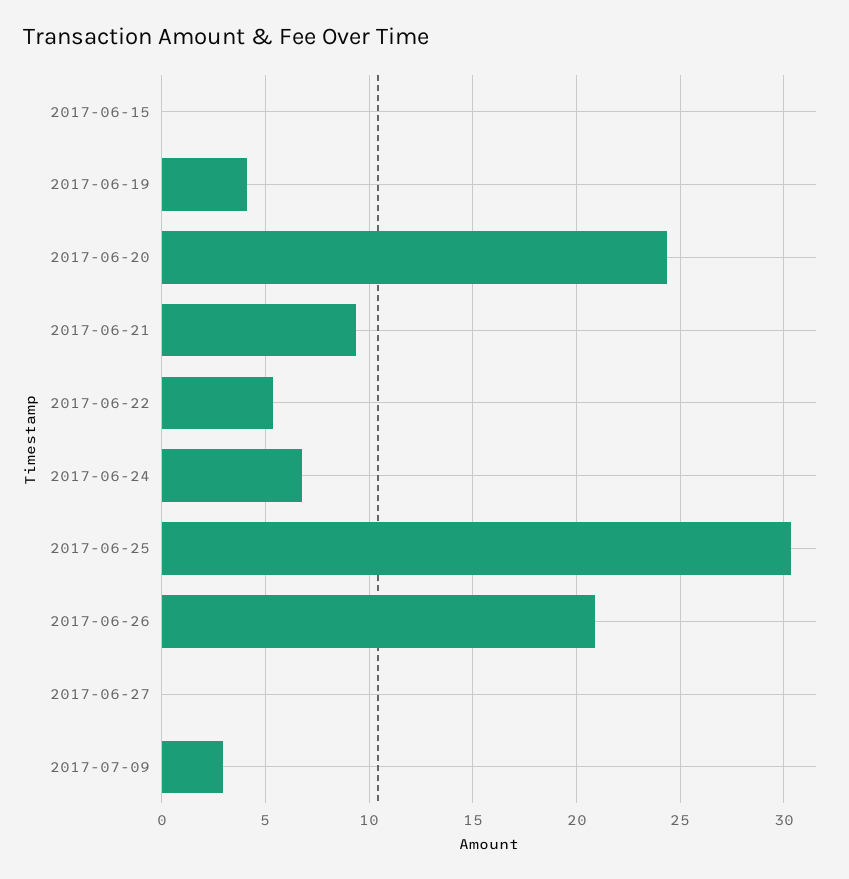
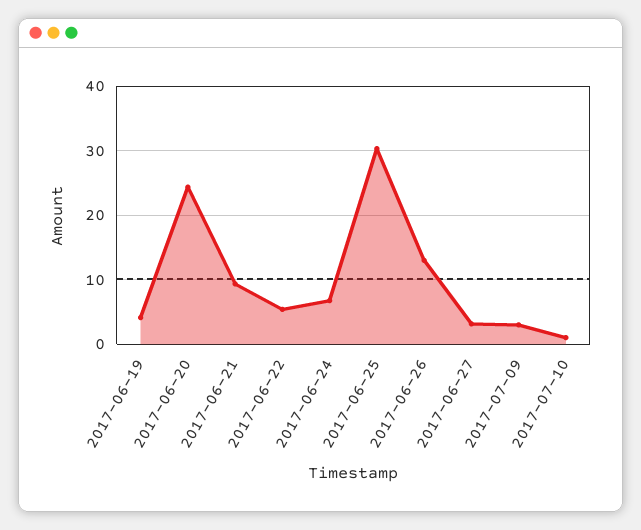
2017-06-15: 0 -> none
2017-06-26: 21 -> 13
2017-06-27: 0 -> 3
2017-07-10: none -> 1

